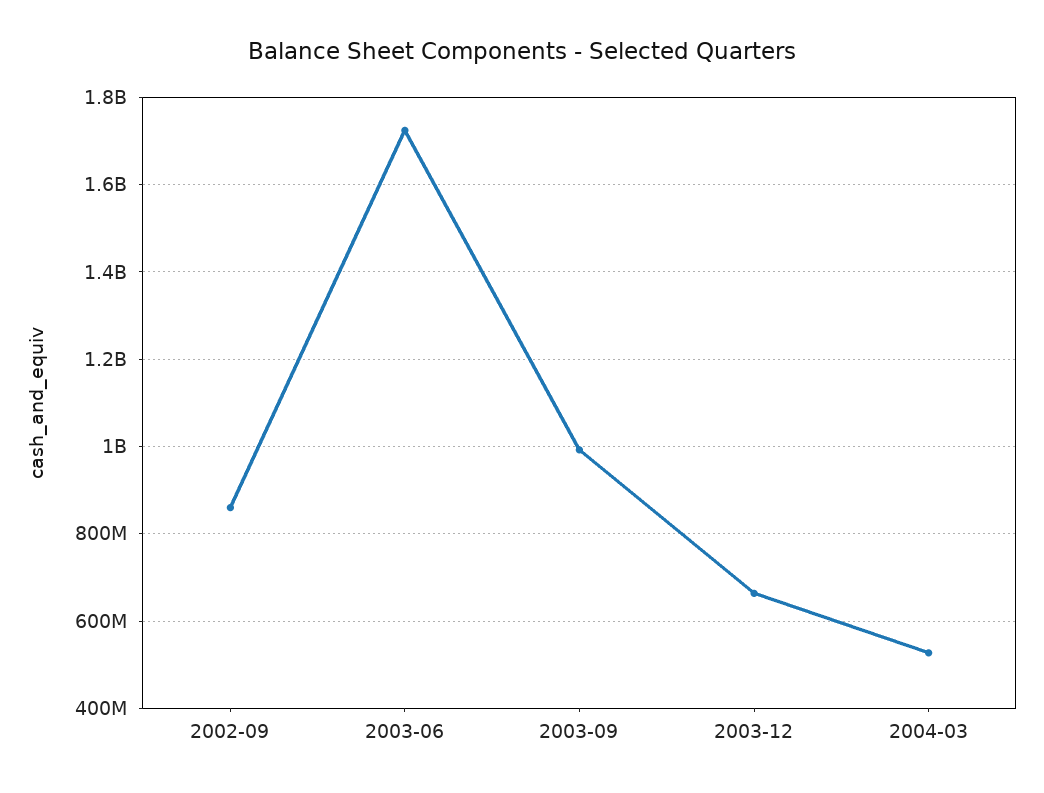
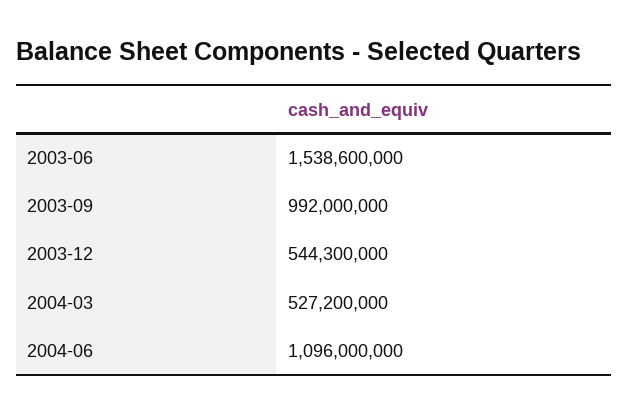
2002-09: 860000000 -> none
2003-06: 1720000000 -> 1538600000
2003-12: 660000000 -> 544300000
2004-06: none -> 1096000000

